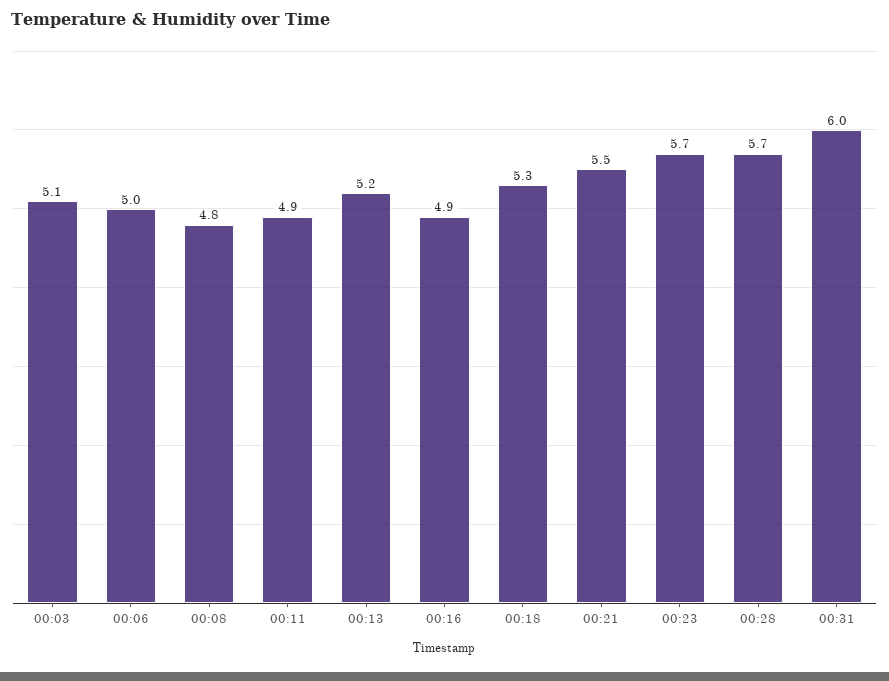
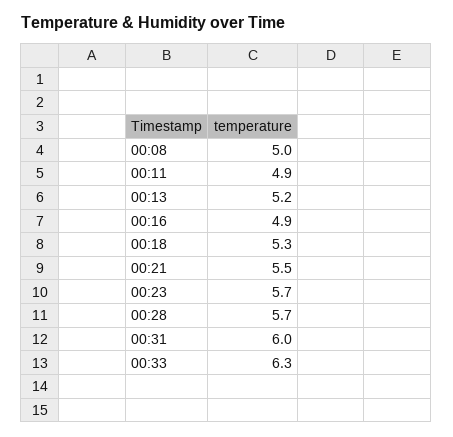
00:03: 5.1 -> none
00:06: 5 -> none
00:08: 4.8 -> 5
00:33: none -> 6.3

